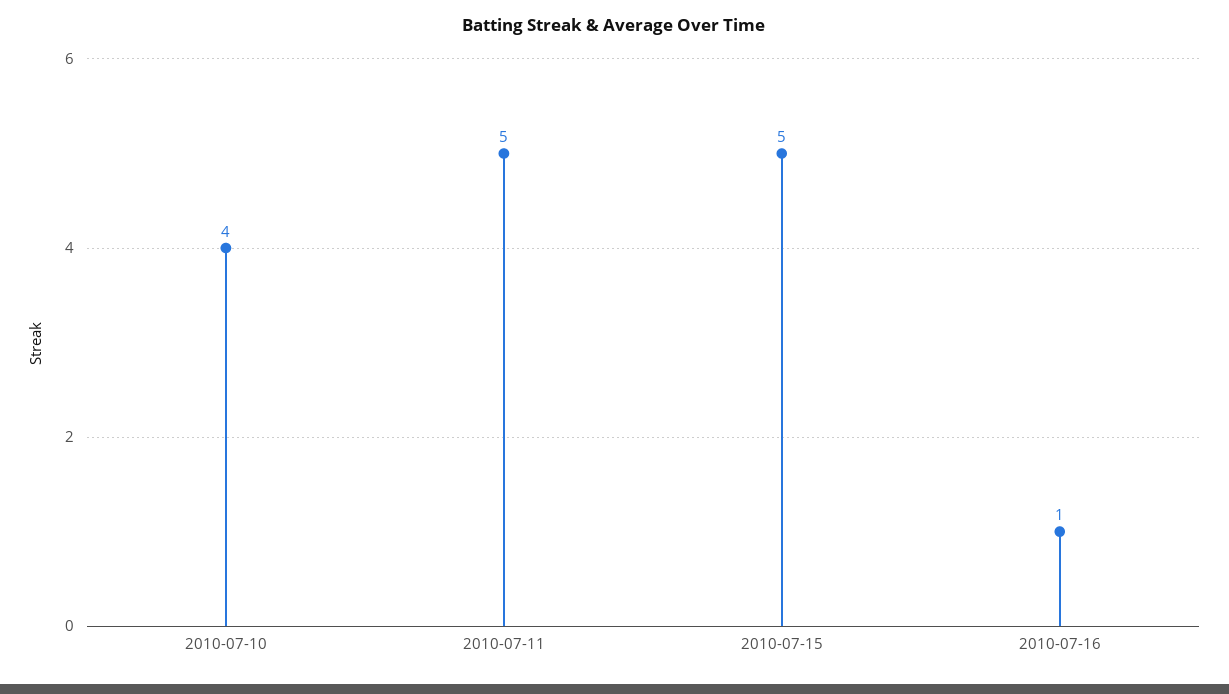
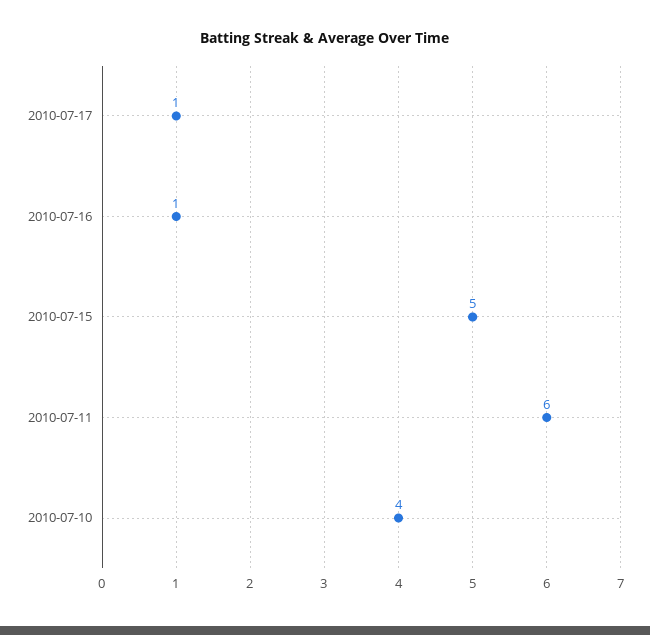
2010-07-11: 5 -> 6
2010-07-17: none -> 1

